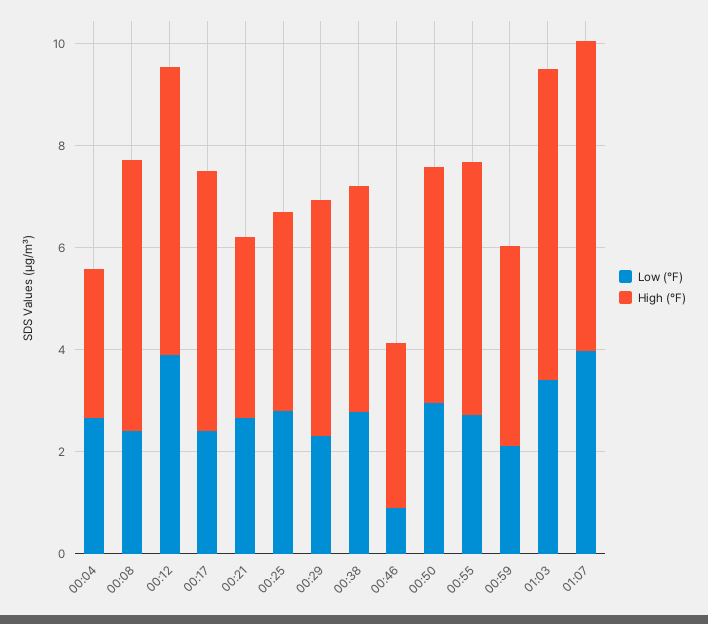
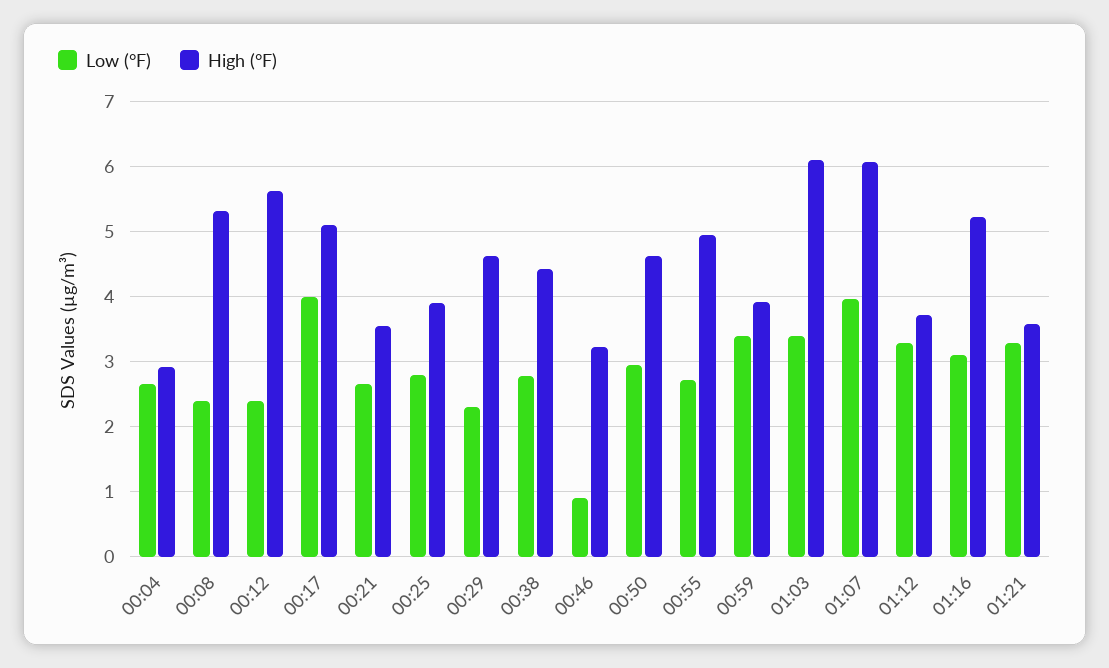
Low (°F), 00:12: 4 -> 2.4
Low (°F), 00:17: 2.5 -> 4
Low (°F), 00:59: 2 -> 3.4
Low (°F), 01:12: none -> 3.3
High (°F), 01:12: none -> 3.7
Low (°F), 01:16: none -> 3.1
High (°F), 01:16: none -> 5.2
Low (°F), 01:21: none -> 3.3
High (°F), 01:21: none -> 3.6

